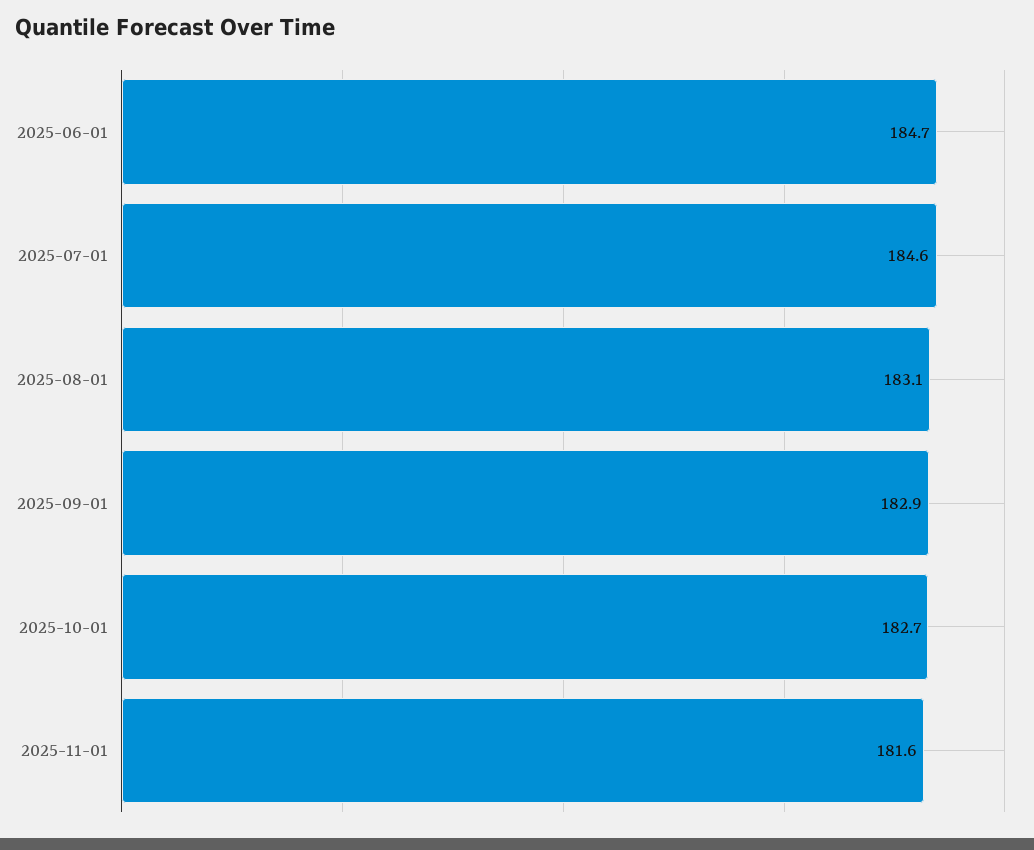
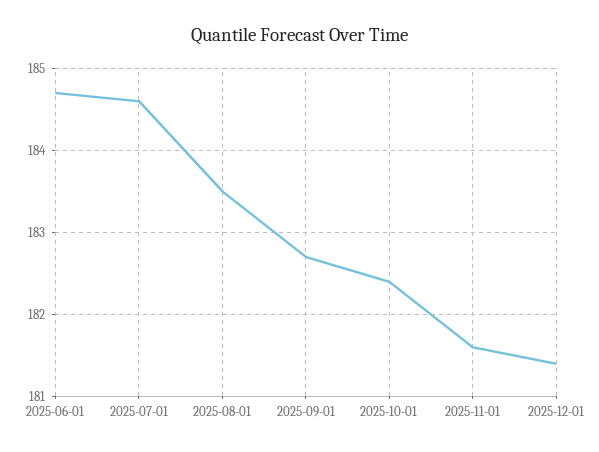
2025-08-01: 183.1 -> 183.5
2025-09-01: 182.9 -> 182.7
2025-10-01: 182.7 -> 182.4
2025-12-01: none -> 181.4

